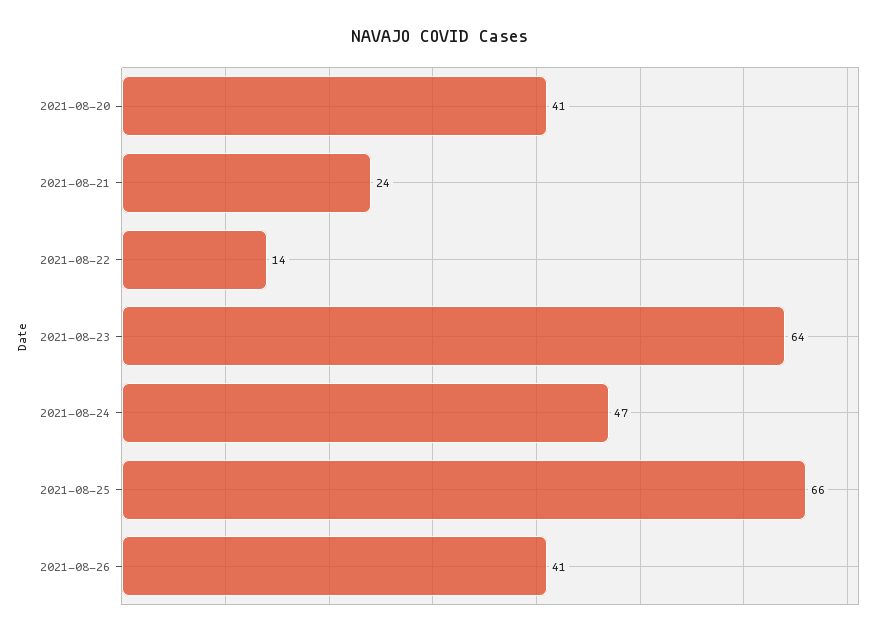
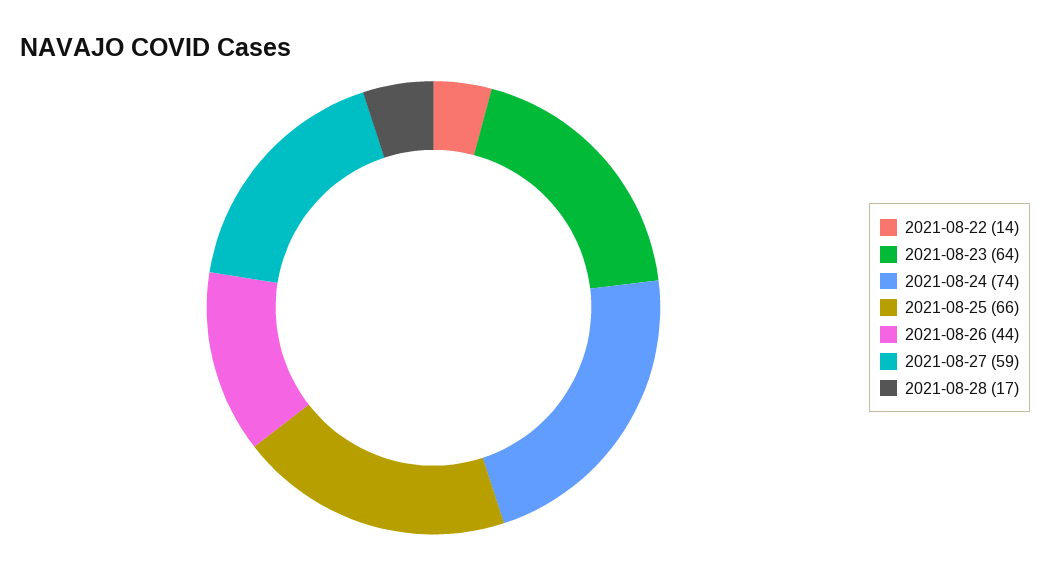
2021-08-20: 41 -> none
2021-08-21: 24 -> none
2021-08-24: 47 -> 74
2021-08-26: 41 -> 44
2021-08-27: none -> 59
2021-08-28: none -> 17

